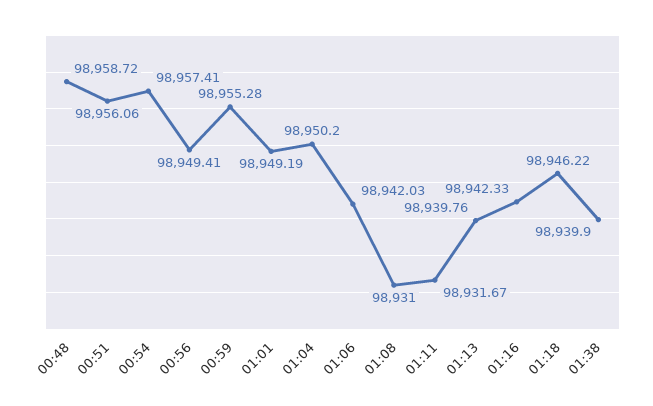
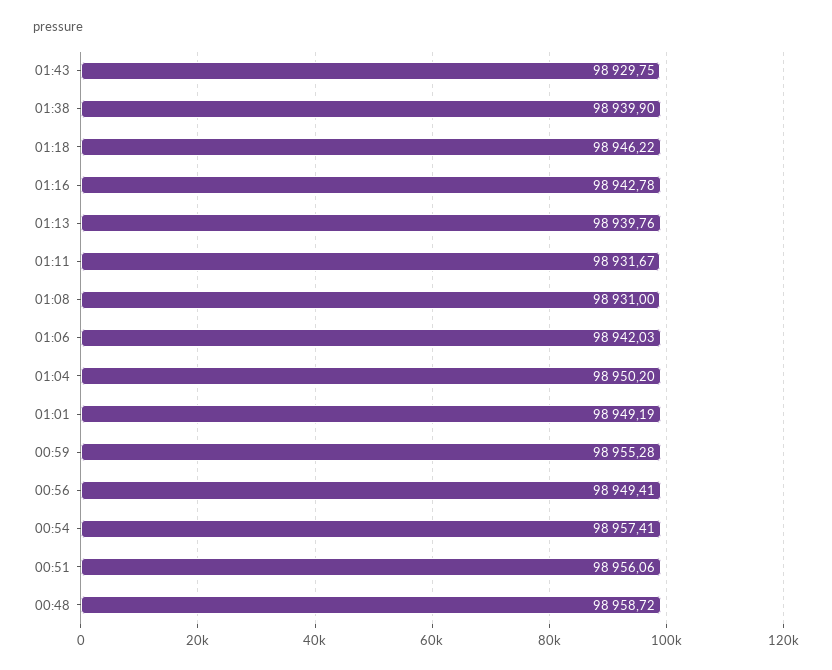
01:16: 98942.33 -> 98942.78
01:43: none -> 98929.75

